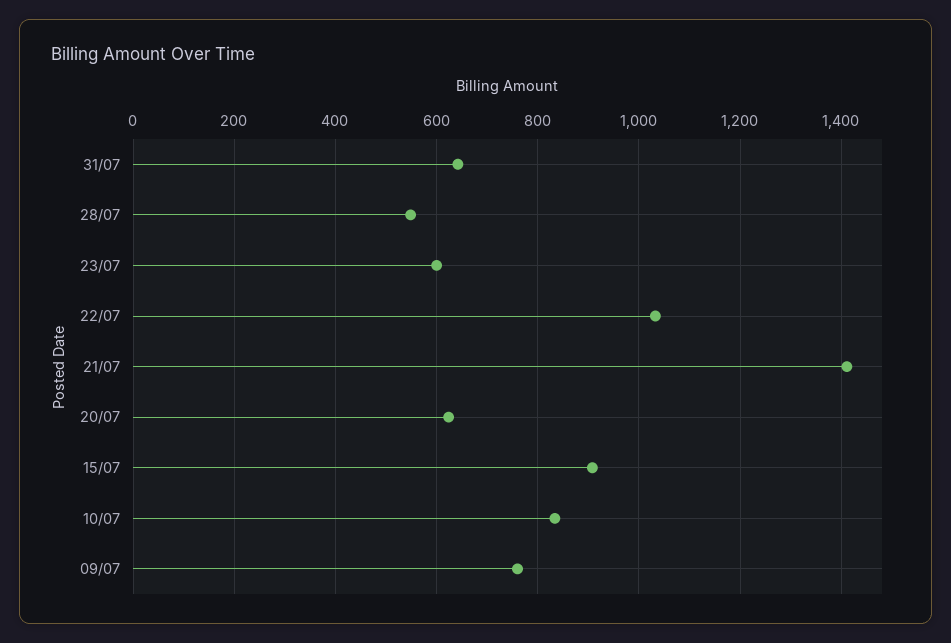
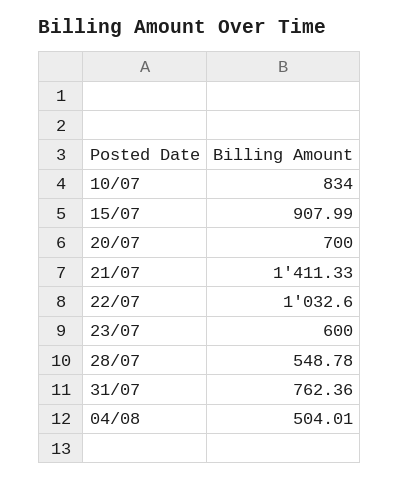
31/07: 640 -> 762.36
20/07: 620 -> 700
09/07: 760 -> none
04/08: none -> 504.01

